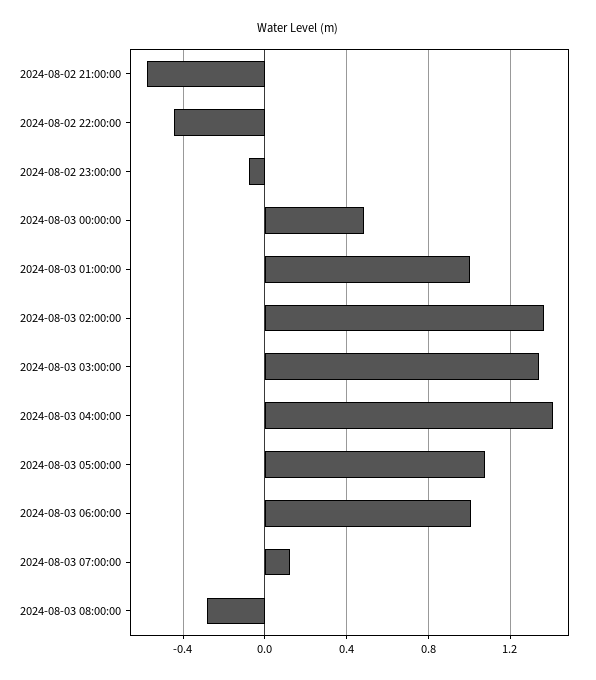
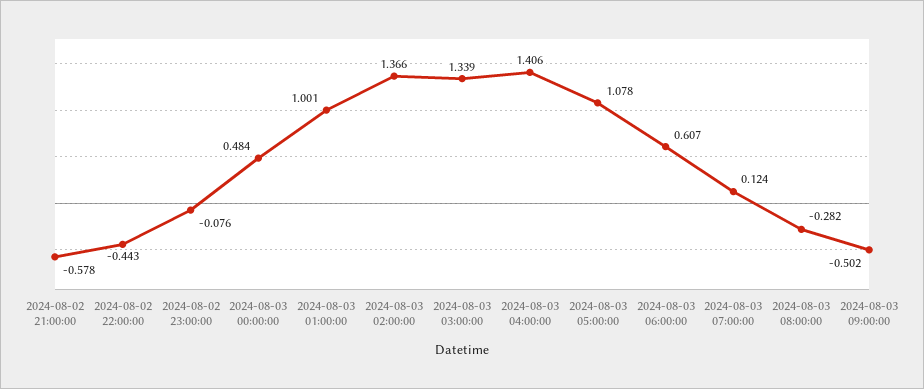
2024-08-03 06:00:00: 1 -> 0.607
2024-08-03 09:00:00: none -> -0.502

